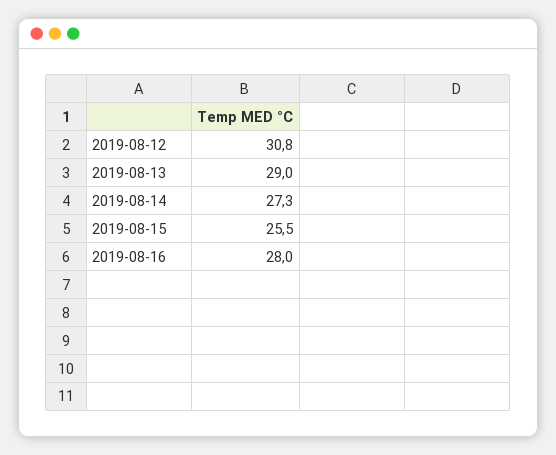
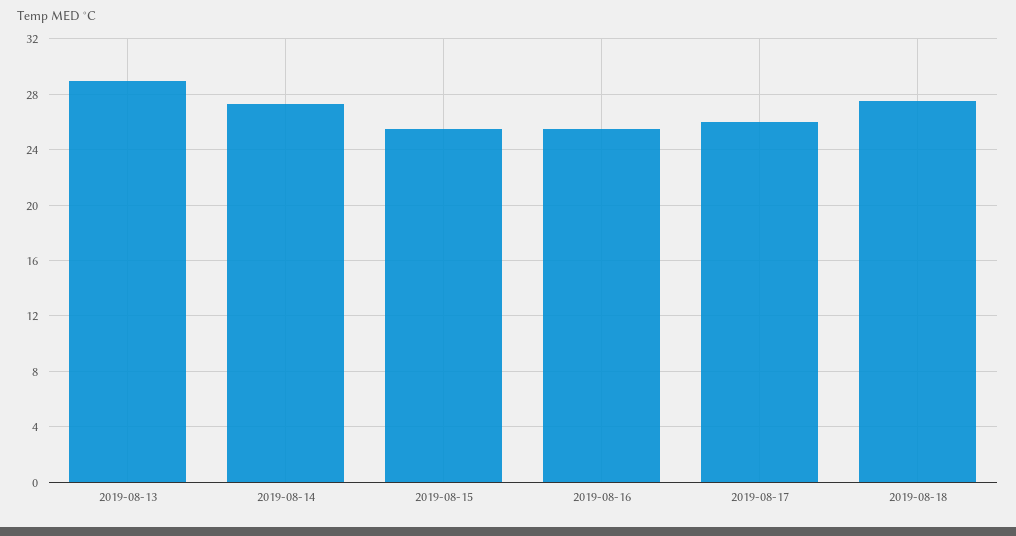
2019-08-12: 30.8 -> none
2019-08-16: 28 -> 25.5
2019-08-17: none -> 26
2019-08-18: none -> 27.5

